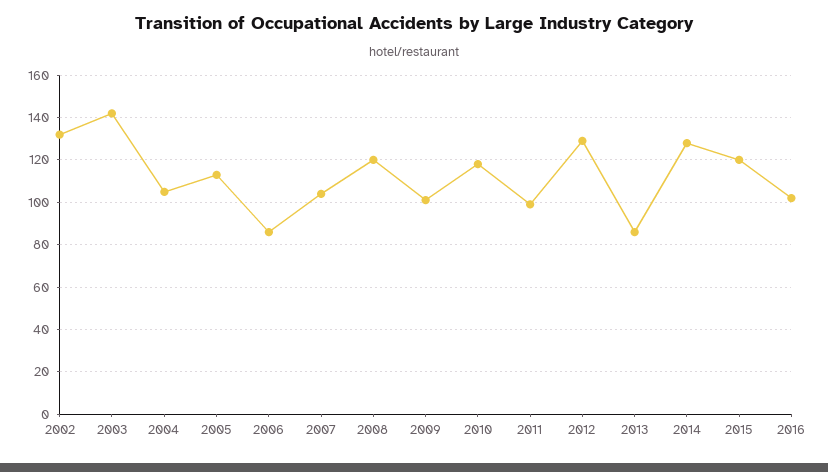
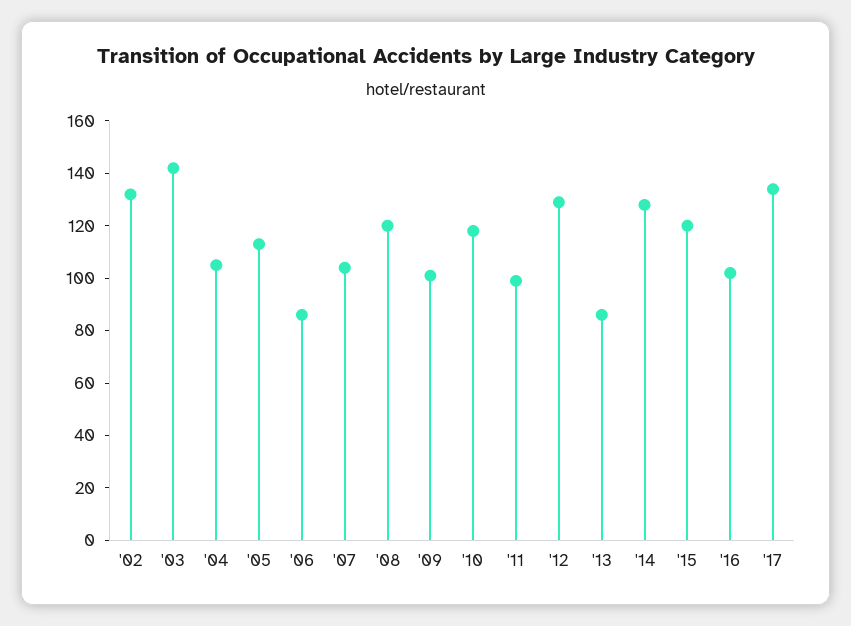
'17: none -> 135

